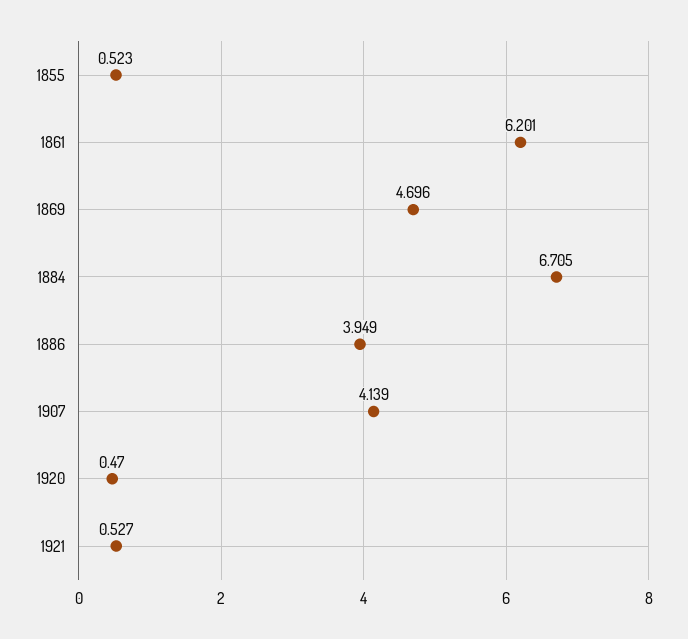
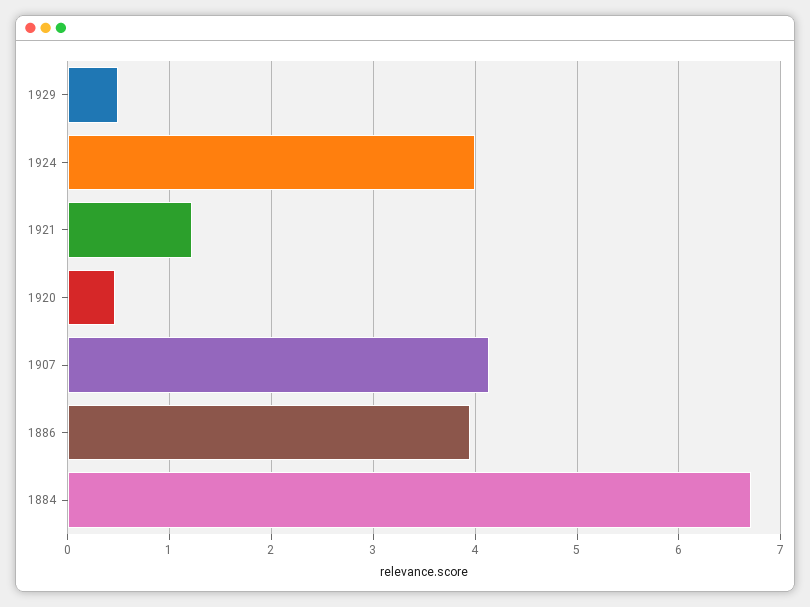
1855: 0.523 -> none
1861: 6.201 -> none
1869: 4.696 -> none
1921: 0.527 -> 1.2
1929: none -> 0.5
1924: none -> 4

